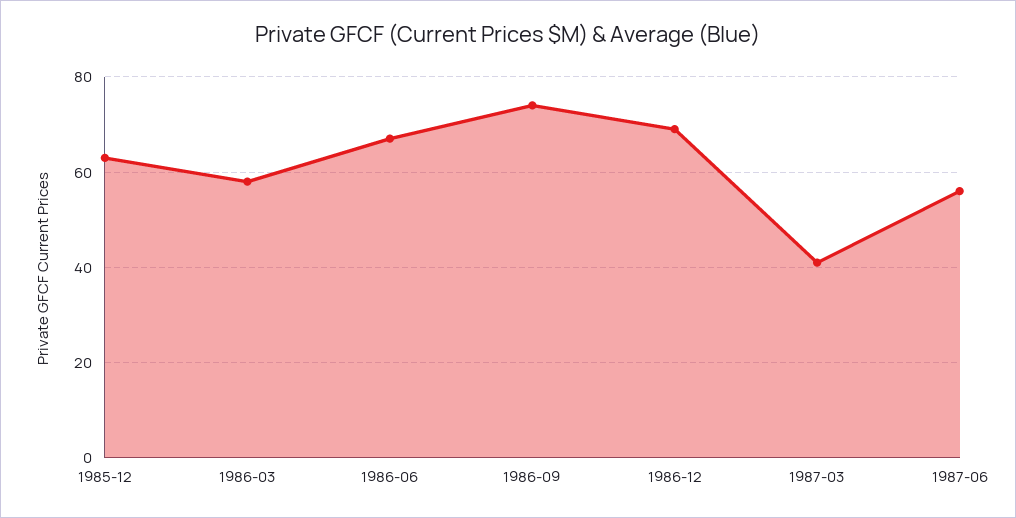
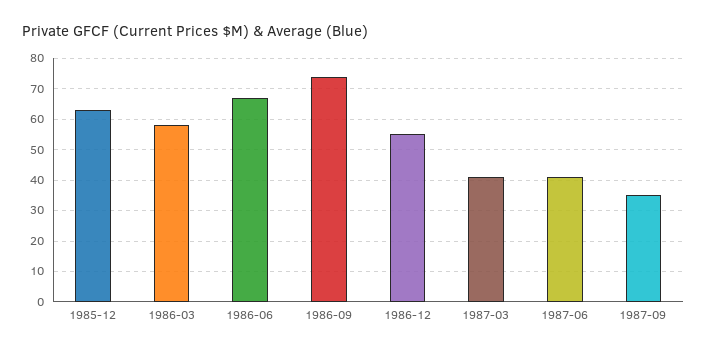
1986-12: 70 -> 55
1987-06: 55 -> 40
1987-09: none -> 35

